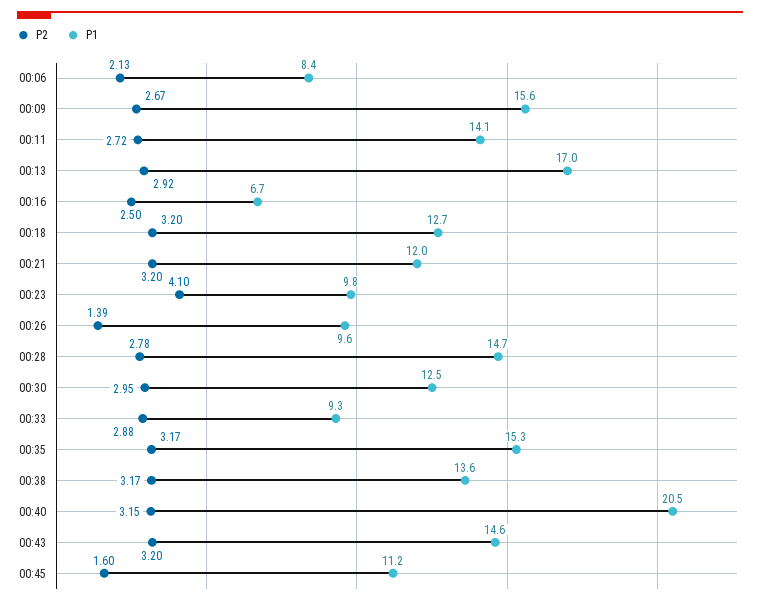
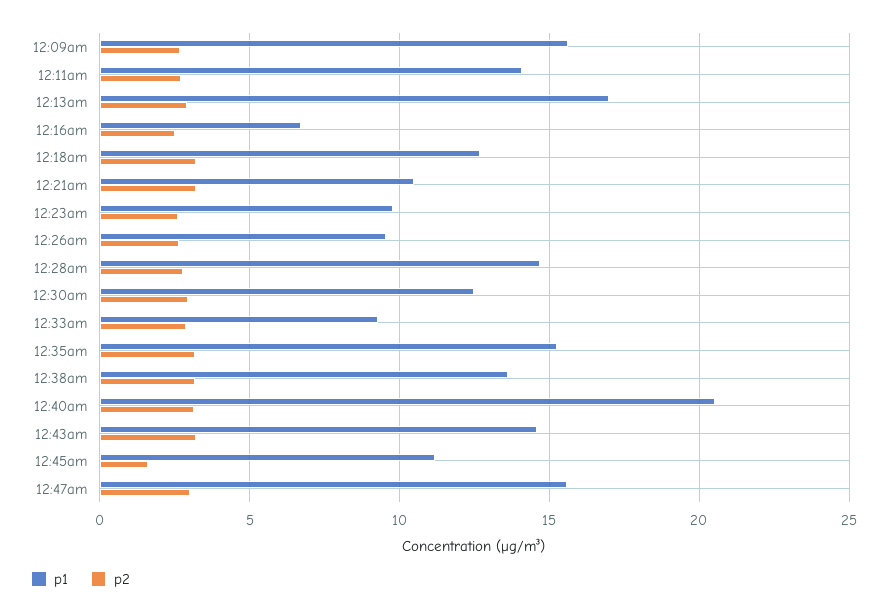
P2, 00:06: 2.13 -> none
P1, 00:06: 8.4 -> none
P1, 00:21: 12 -> 10.5
P2, 00:23: 4.1 -> 2.5
P2, 00:26: 1.39 -> 2.5
P1, 12:47am: none -> 15.5
P2, 12:47am: none -> 3

